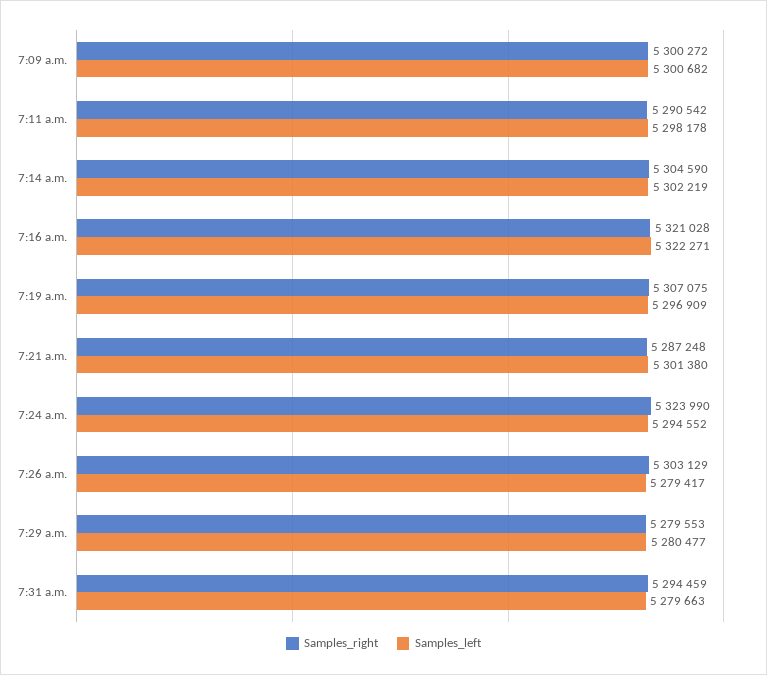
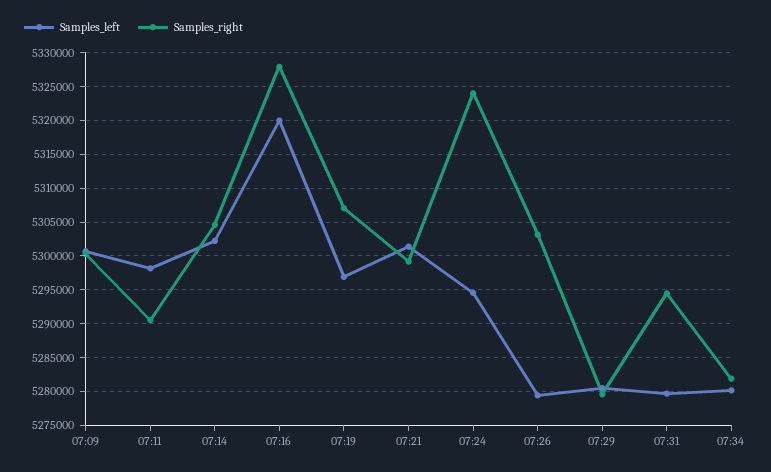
Samples_right, 7:16 a.m.: 5321028 -> 5328000
Samples_left, 7:16 a.m.: 5322271 -> 5320000
Samples_right, 7:21 a.m.: 5287248 -> 5299000
Samples_left, 07:34: none -> 5280000
Samples_right, 07:34: none -> 5282000

